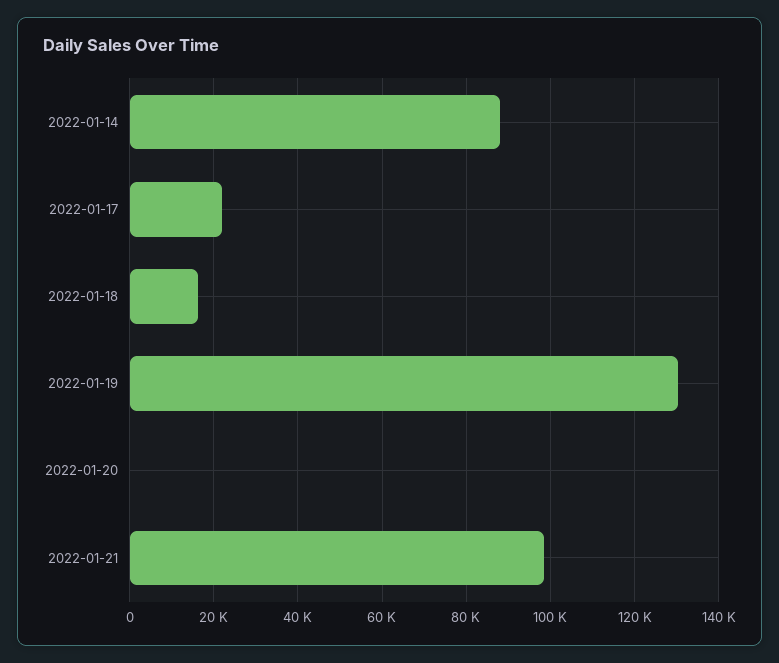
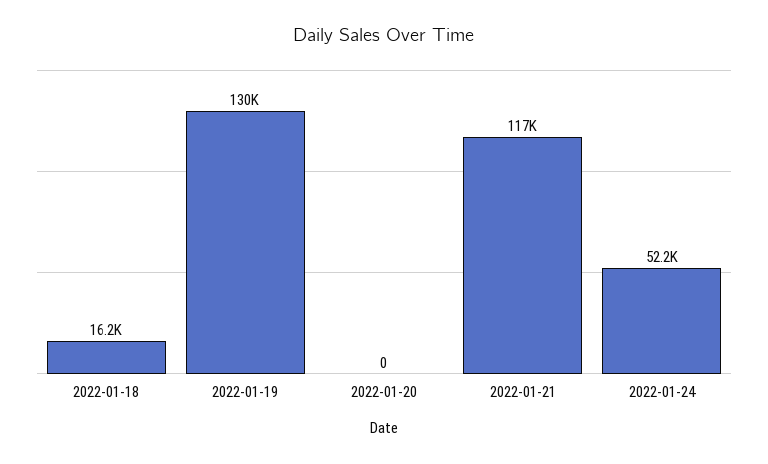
2022-01-14: 88000 -> none
2022-01-17: 22000 -> none
2022-01-21: 98000 -> 117000
2022-01-24: none -> 52200

